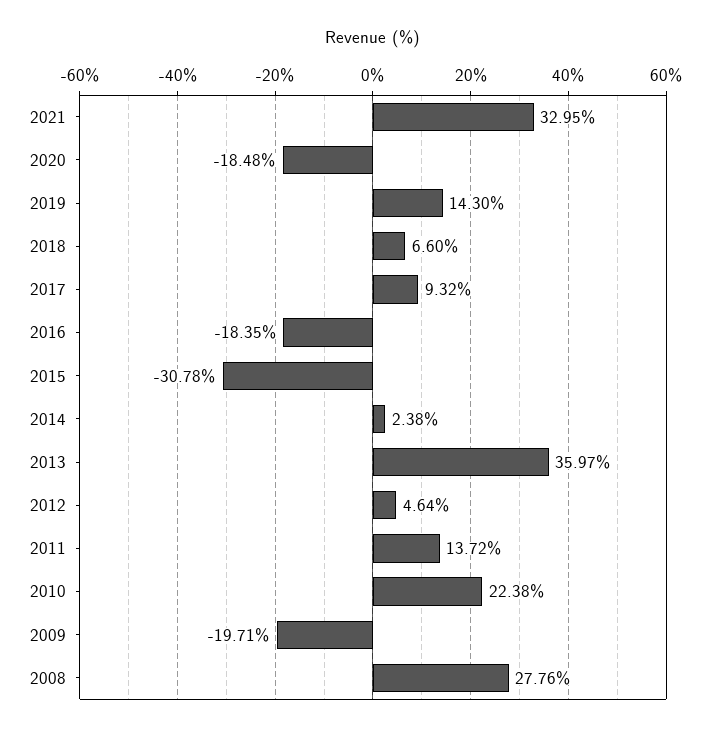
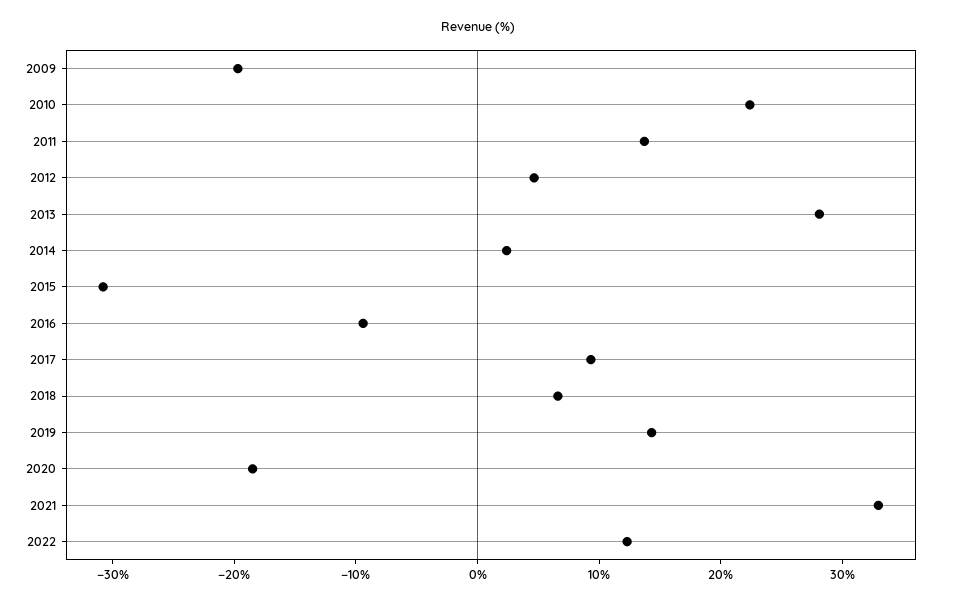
2016: -18.35 -> -10
2013: 35.97 -> 28
2008: 27.76 -> none
2022: none -> 12

